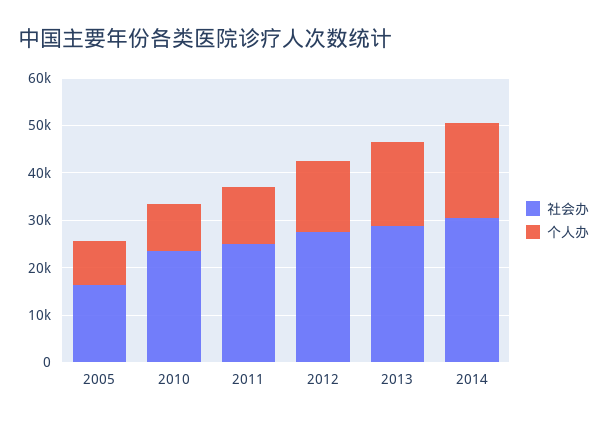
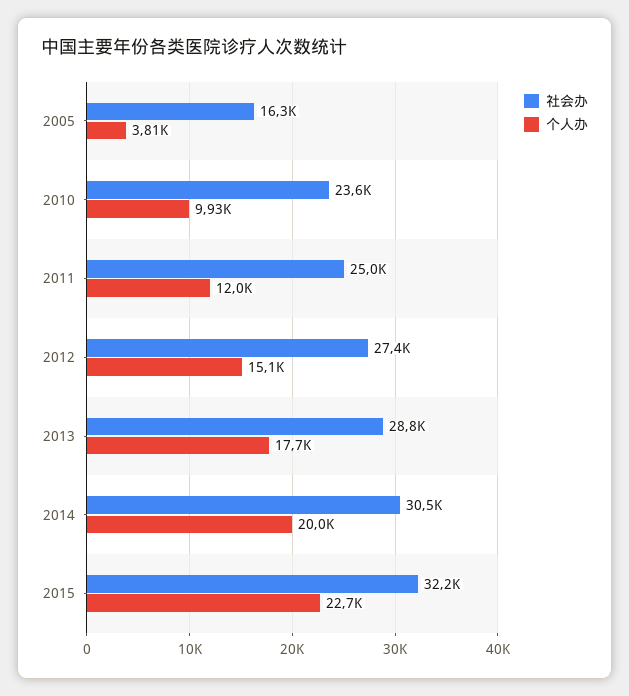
个人办, 2005: 10000 -> 3810
社会办, 2015: none -> 32200
个人办, 2015: none -> 22700

